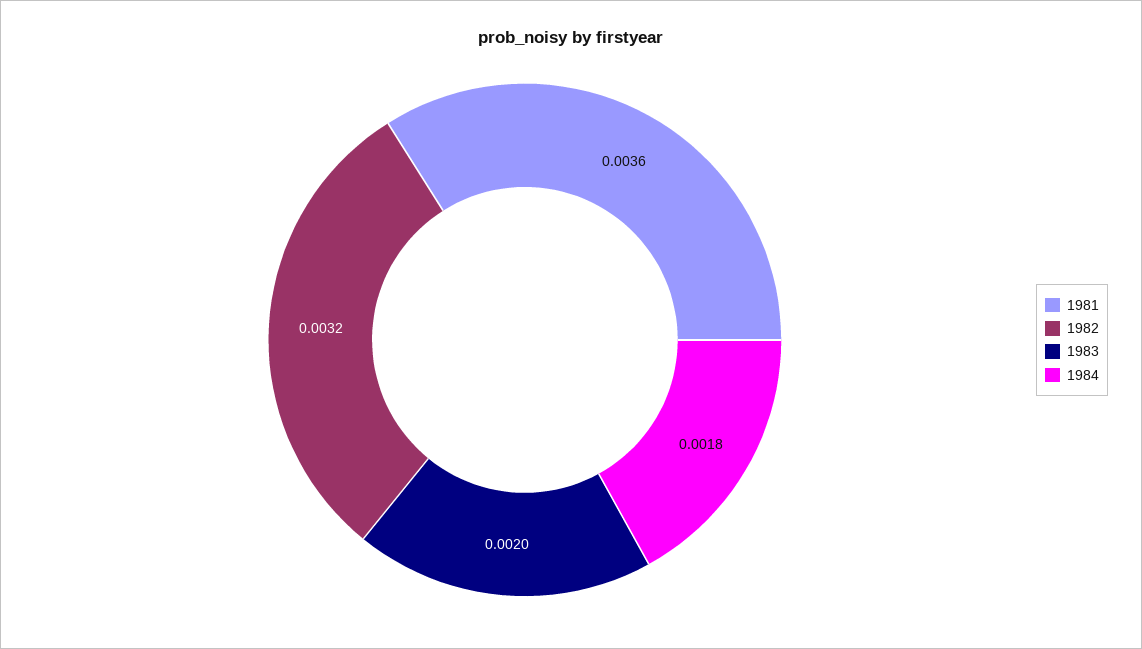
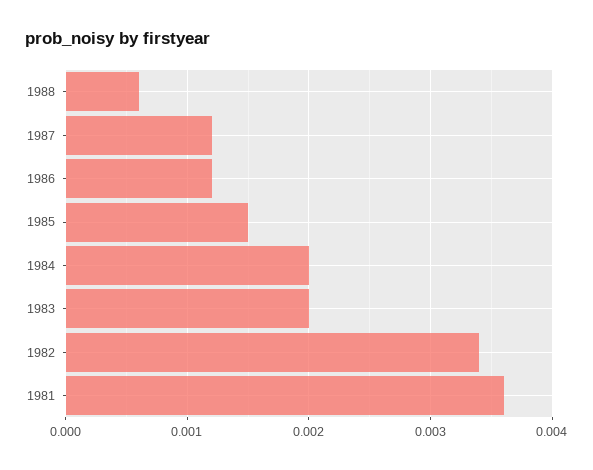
1982: 0.0032 -> 0.0034
1984: 0.0018 -> 0.002
1988: none -> 0.0006
1987: none -> 0.0012
1986: none -> 0.0012
1985: none -> 0.0015

